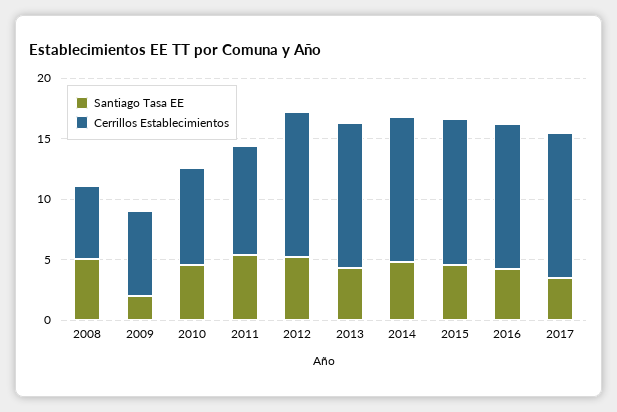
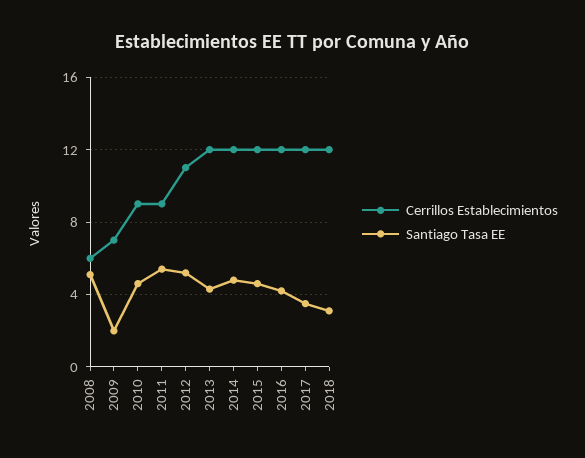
Cerrillos Establecimientos, 2010: 8 -> 9
Cerrillos Establecimientos, 2012: 12 -> 11
Cerrillos Establecimientos, 2018: none -> 12
Santiago Tasa EE, 2018: none -> 3

